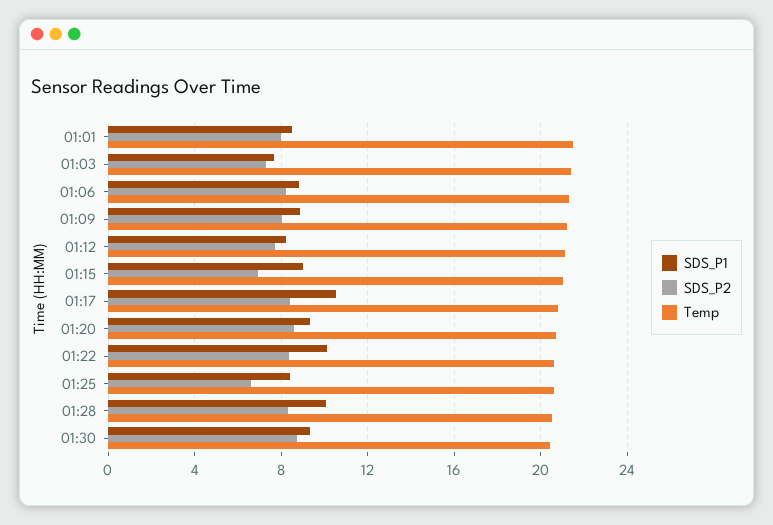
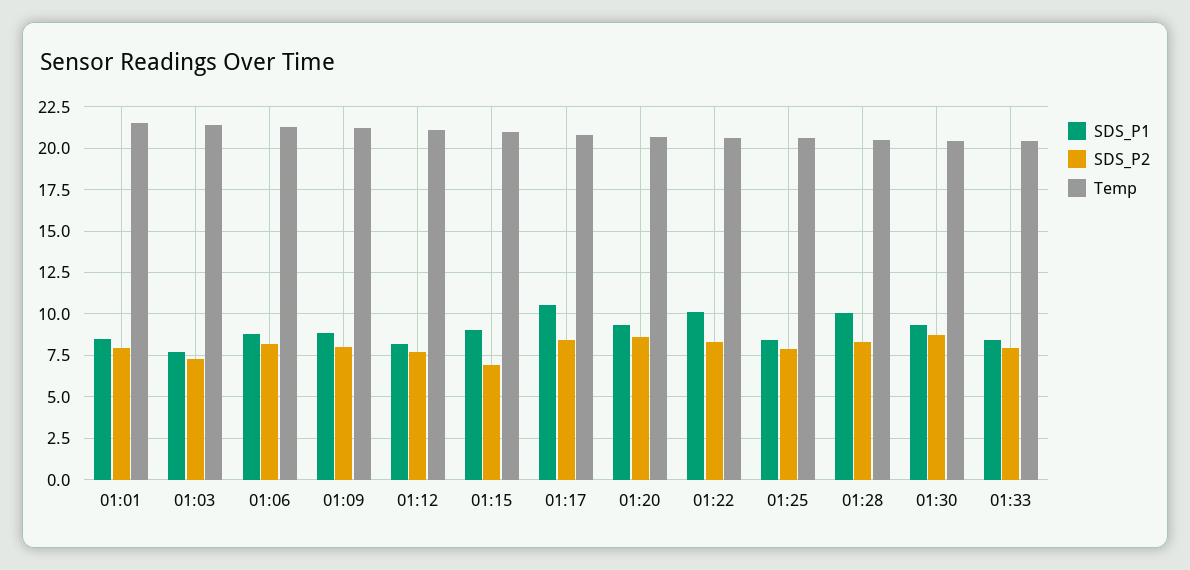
SDS_P2, 01:25: 6.5 -> 8
SDS_P1, 01:33: none -> 8.5
SDS_P2, 01:33: none -> 8
Temp, 01:33: none -> 20.5

